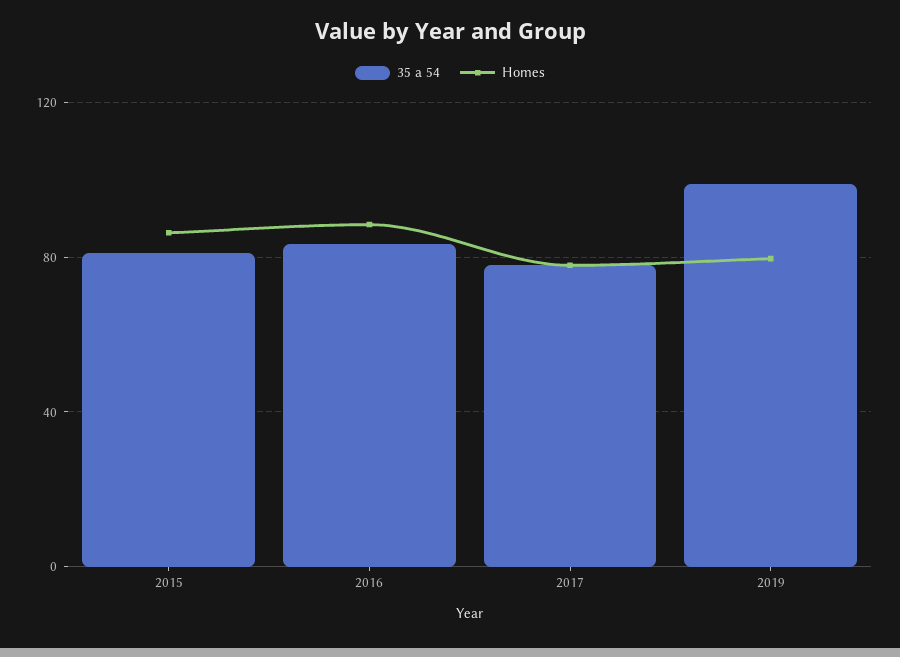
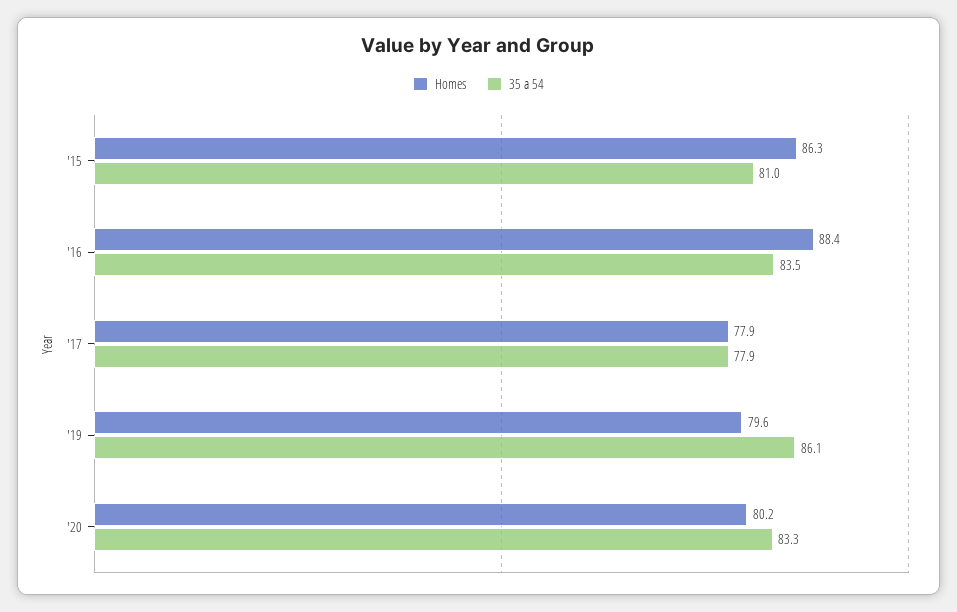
35 a 54, 2019: 100 -> 86.1
Homes, '20: none -> 80.2
35 a 54, '20: none -> 83.3

